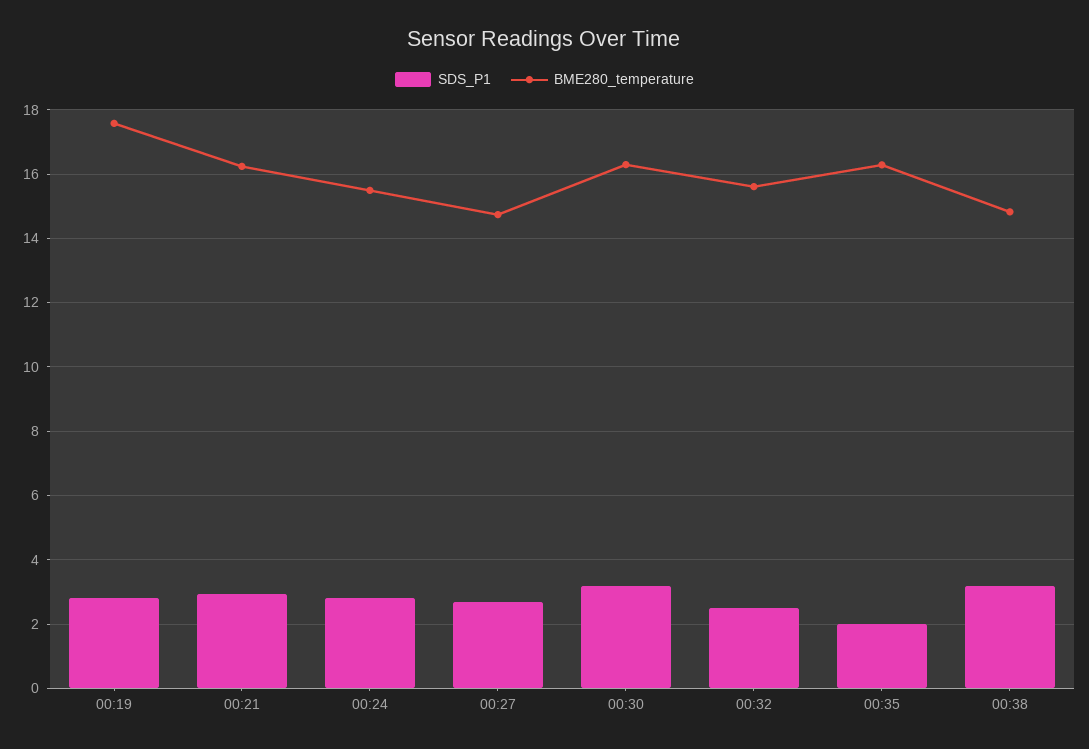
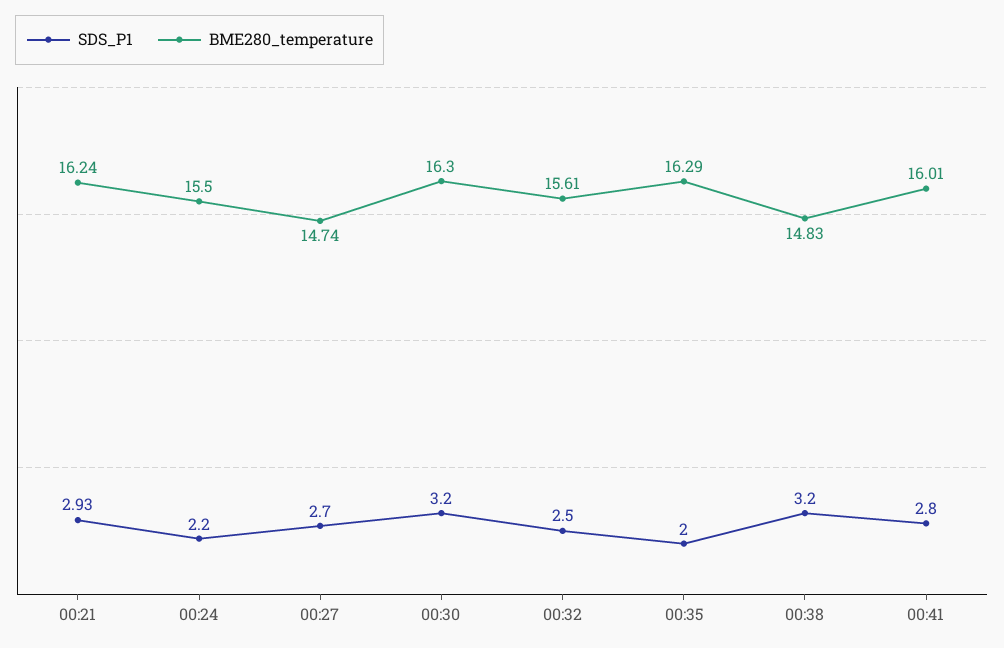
SDS_P1, 00:19: 2.8 -> none
BME280_temperature, 00:19: 17.6 -> none
SDS_P1, 00:24: 2.8 -> 2.2
SDS_P1, 00:41: none -> 2.8
BME280_temperature, 00:41: none -> 16.01

